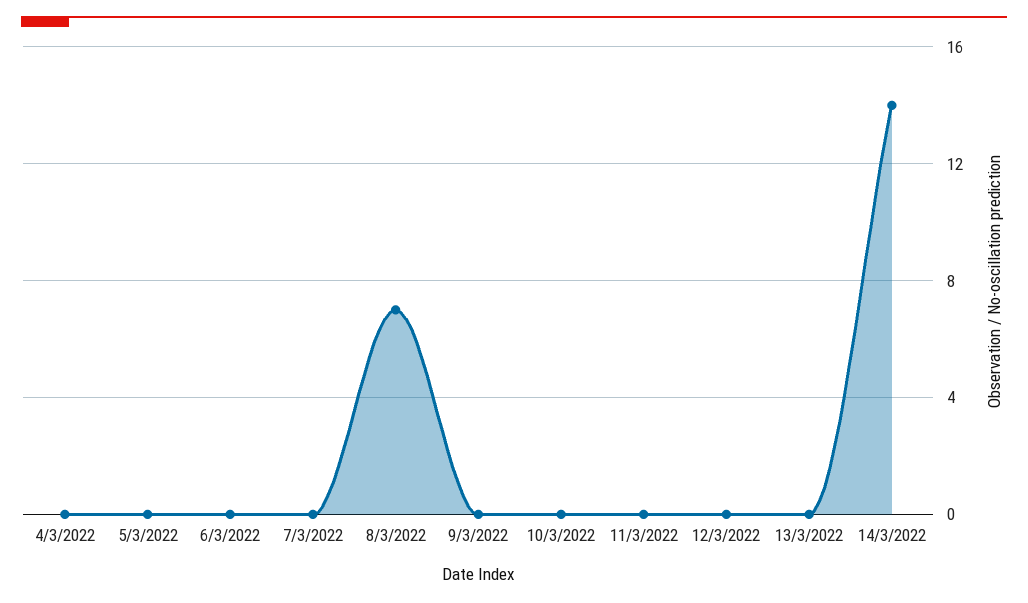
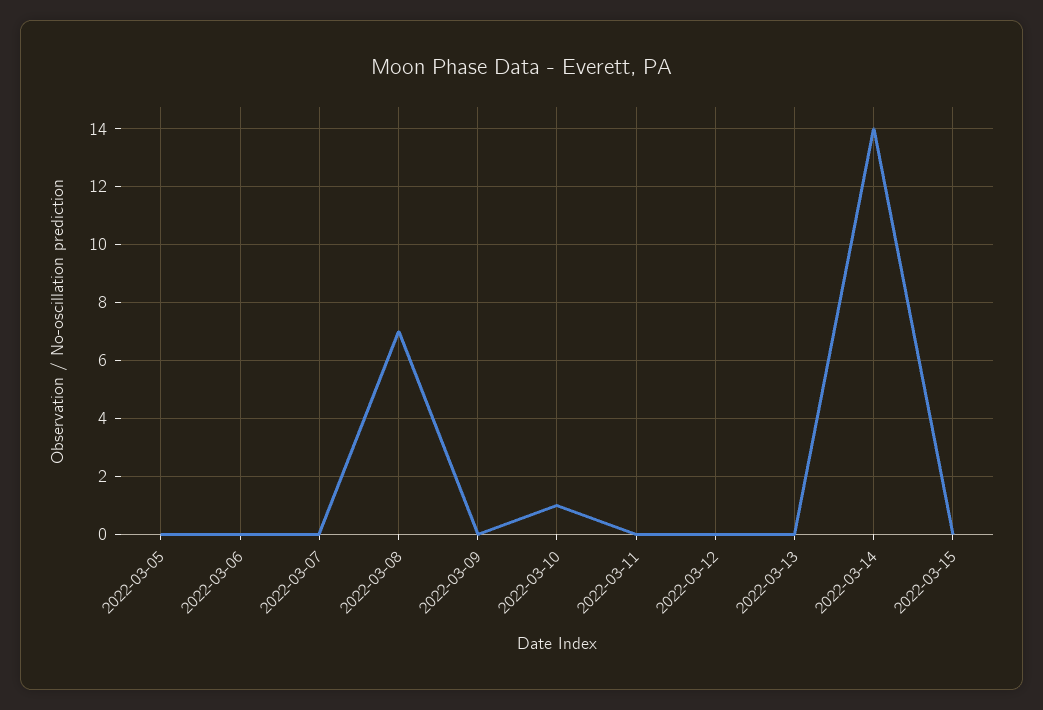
4/3/2022: 0 -> none
10/3/2022: 0 -> 1
2022-03-15: none -> 0

